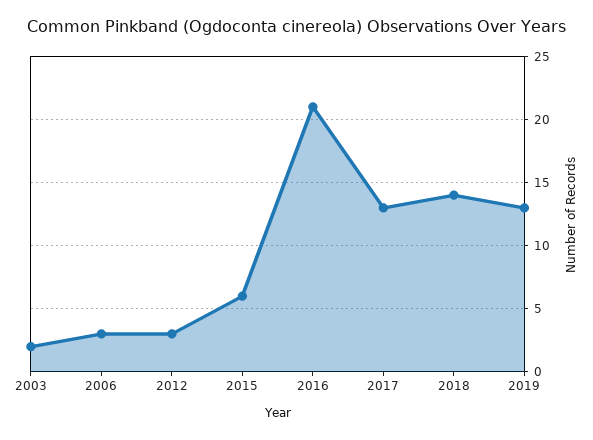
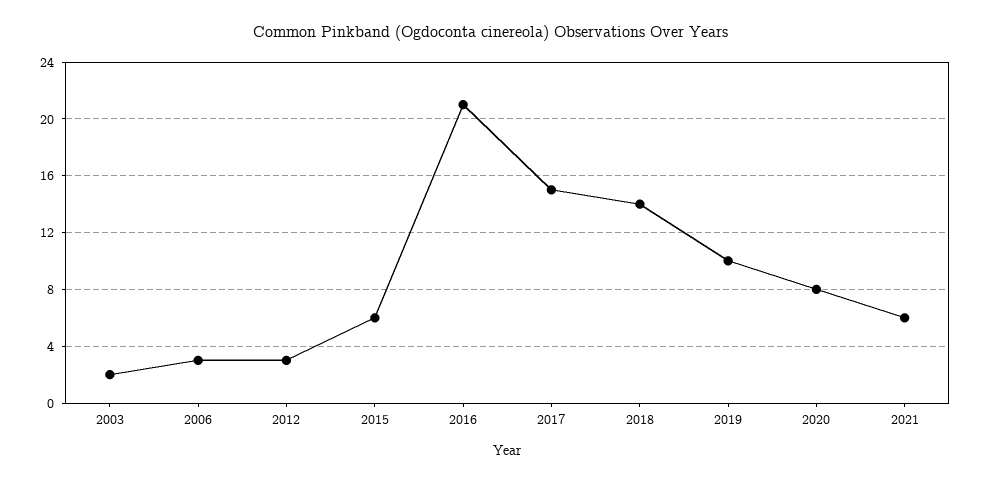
2017: 13 -> 15
2019: 13 -> 10
2020: none -> 8
2021: none -> 6

